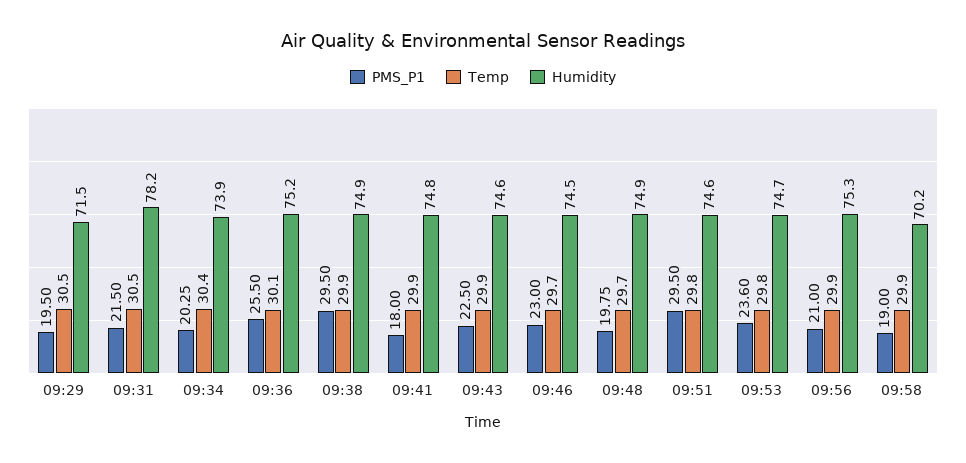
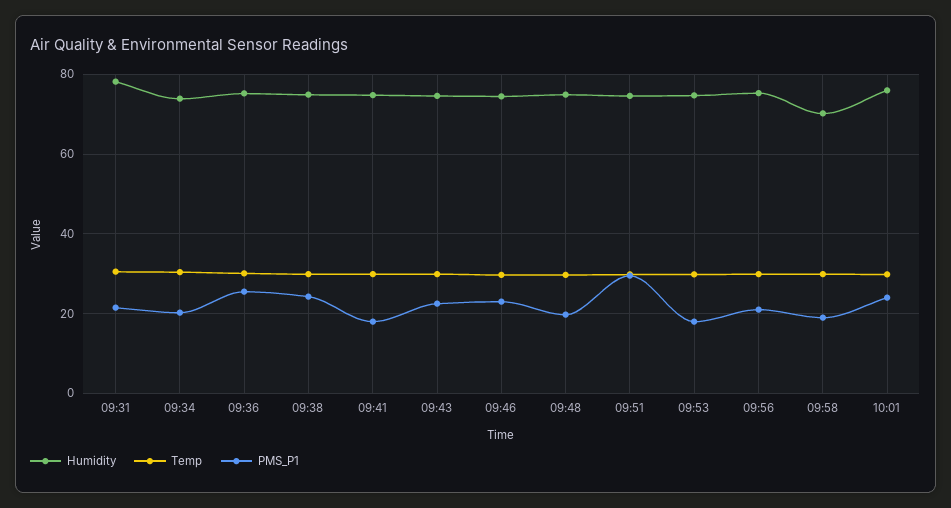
PMS_P1, 09:29: 19.5 -> none
Temp, 09:29: 30.5 -> none
Humidity, 09:29: 71.5 -> none
PMS_P1, 09:38: 29.5 -> 24
PMS_P1, 09:53: 23.6 -> 18
Humidity, 10:01: none -> 76
Temp, 10:01: none -> 30
PMS_P1, 10:01: none -> 24

